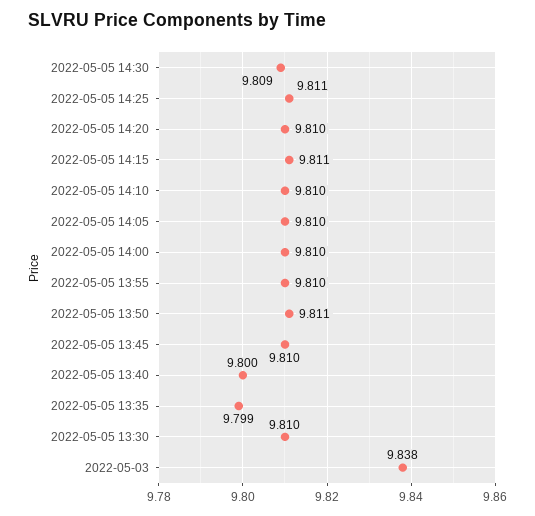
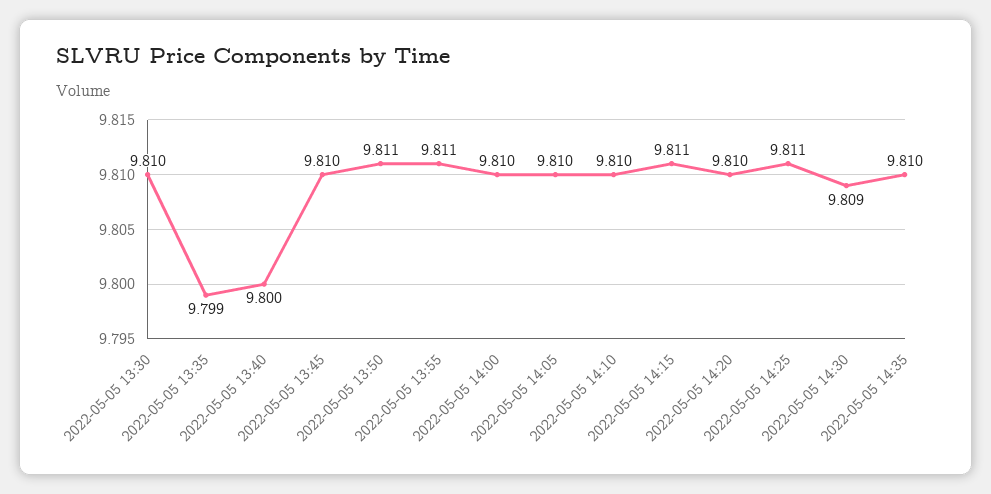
2022-05-05 13:55: 9.81 -> 9.811
2022-05-03: 9.838 -> none
2022-05-05 14:35: none -> 9.81

